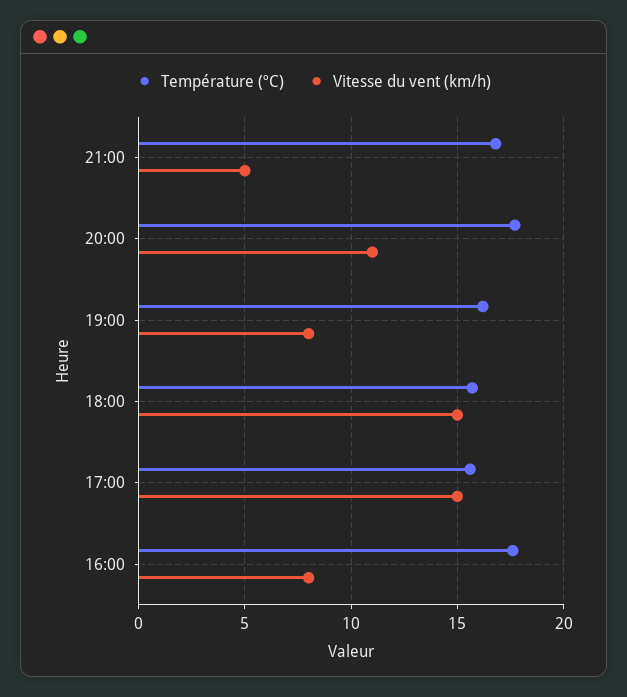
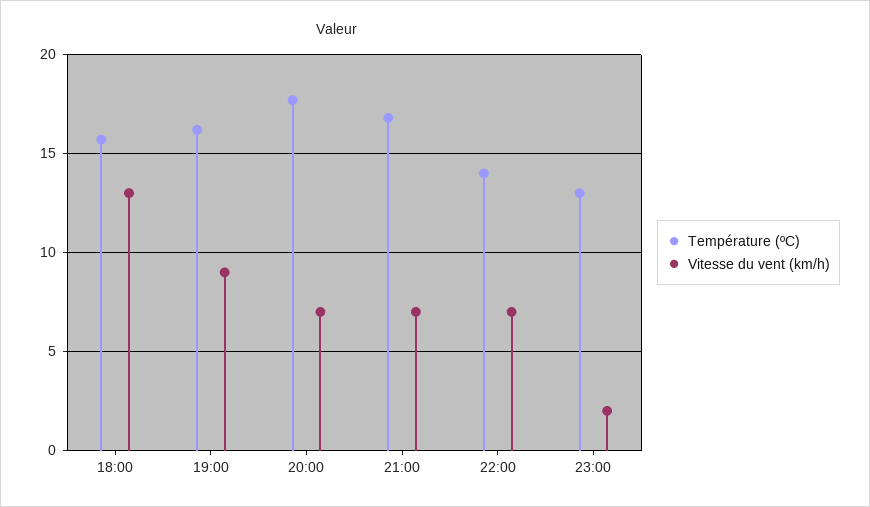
Vitesse du vent (km/h), 21:00: 5 -> 7
Vitesse du vent (km/h), 20:00: 11 -> 7
Vitesse du vent (km/h), 19:00: 8 -> 9
Vitesse du vent (km/h), 18:00: 15 -> 13
Température (ºC), 17:00: 15.5 -> none
Vitesse du vent (km/h), 17:00: 15 -> none
Température (ºC), 16:00: 17.5 -> none
Vitesse du vent (km/h), 16:00: 8 -> none
Température (ºC), 22:00: none -> 14
Vitesse du vent (km/h), 22:00: none -> 7
Température (ºC), 23:00: none -> 13
Vitesse du vent (km/h), 23:00: none -> 2

